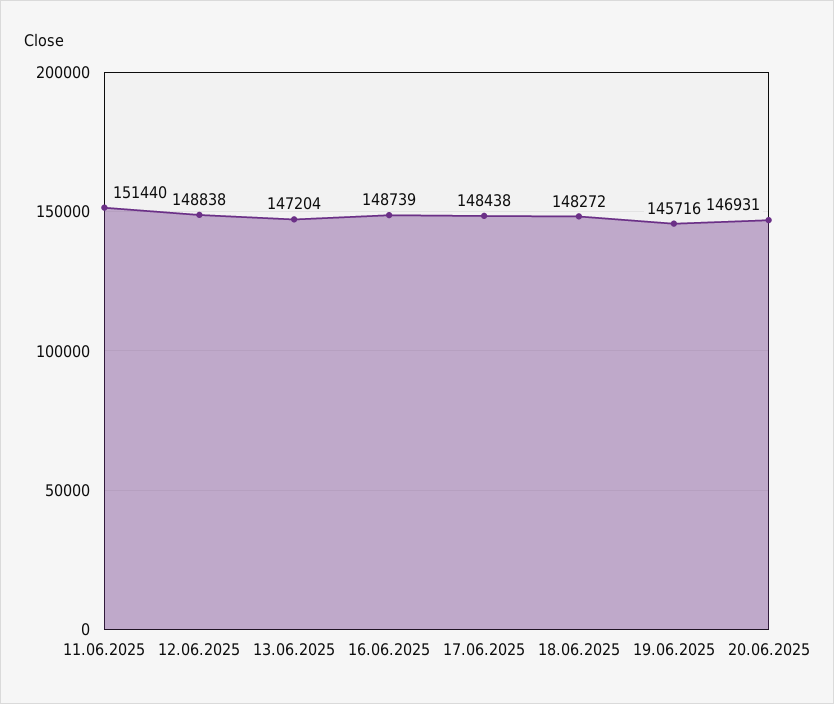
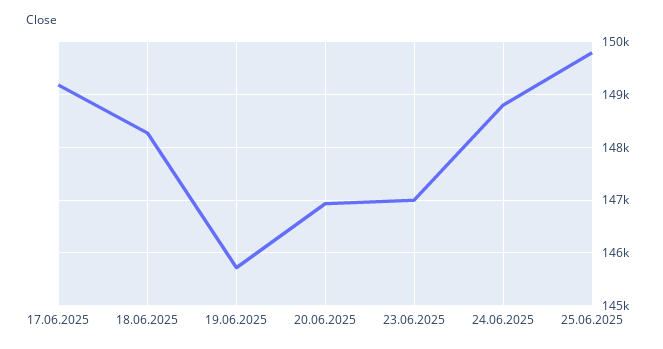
11.06.2025: 151440 -> none
12.06.2025: 148838 -> none
13.06.2025: 147204 -> none
16.06.2025: 148739 -> none
17.06.2025: 148438 -> 149200
23.06.2025: none -> 147000
24.06.2025: none -> 148800
25.06.2025: none -> 149800

